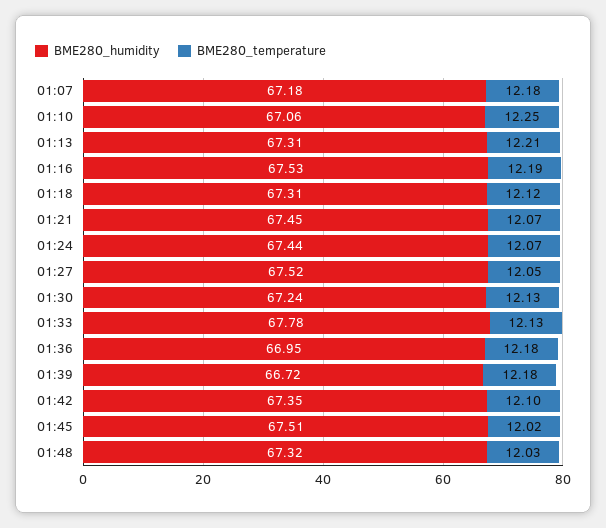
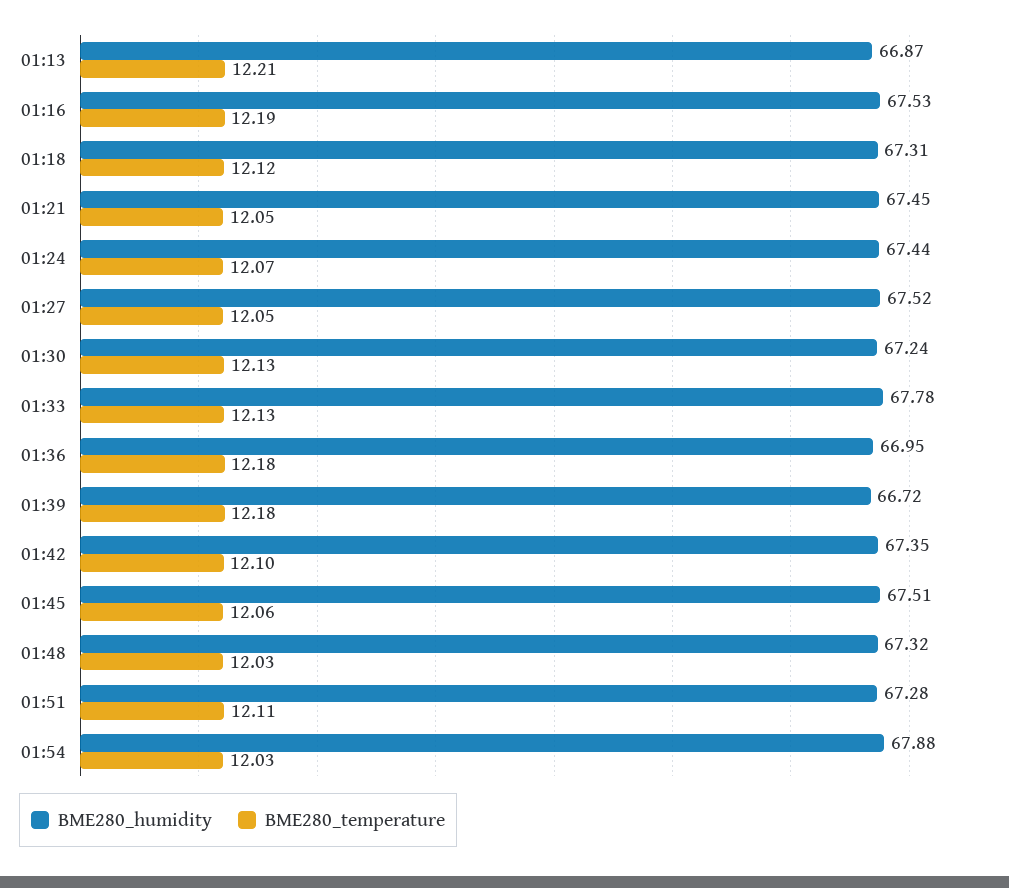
BME280_humidity, 01:07: 67.18 -> none
BME280_temperature, 01:07: 12.18 -> none
BME280_humidity, 01:10: 67.06 -> none
BME280_temperature, 01:10: 12.25 -> none
BME280_humidity, 01:13: 67.31 -> 66.87
BME280_temperature, 01:21: 12.07 -> 12.05
BME280_temperature, 01:45: 12.02 -> 12.06
BME280_humidity, 01:51: none -> 67.28
BME280_temperature, 01:51: none -> 12.11
BME280_humidity, 01:54: none -> 67.88
BME280_temperature, 01:54: none -> 12.03

